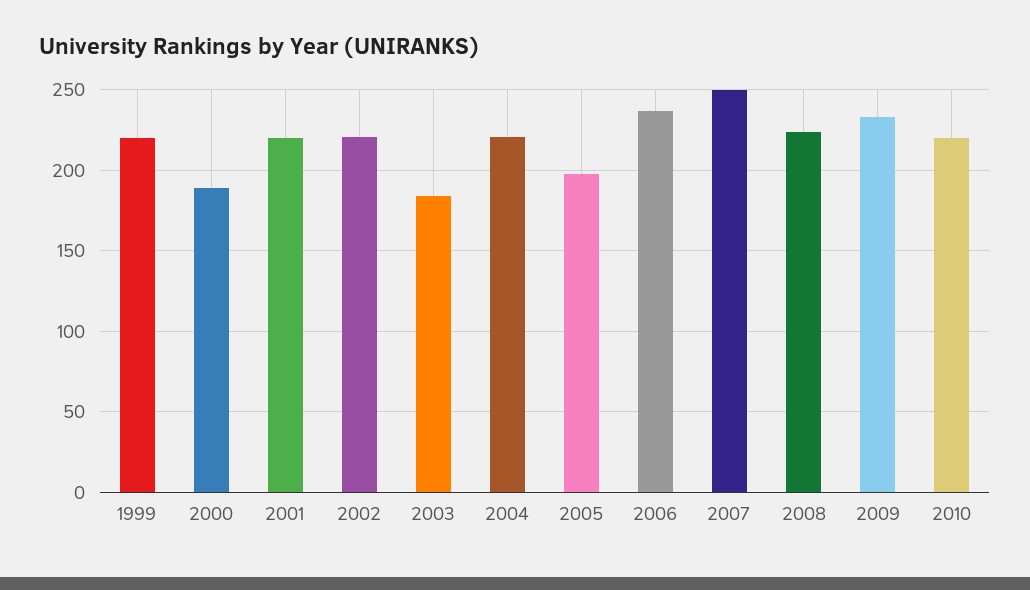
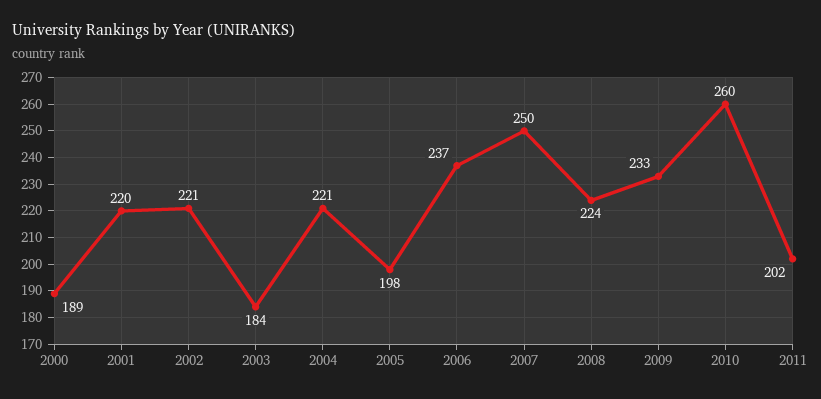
1999: 220 -> none
2010: 220 -> 260
2011: none -> 202

